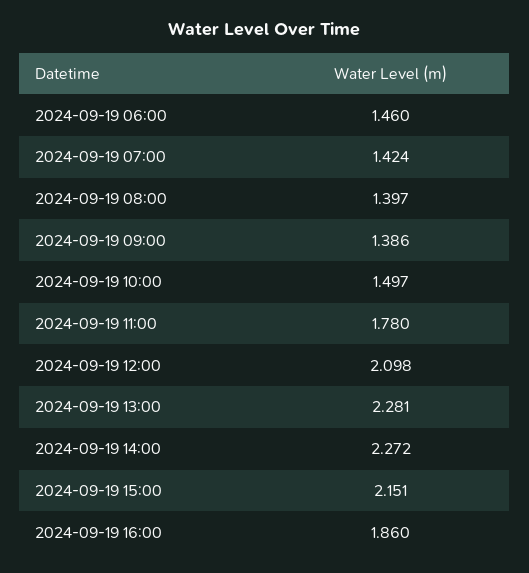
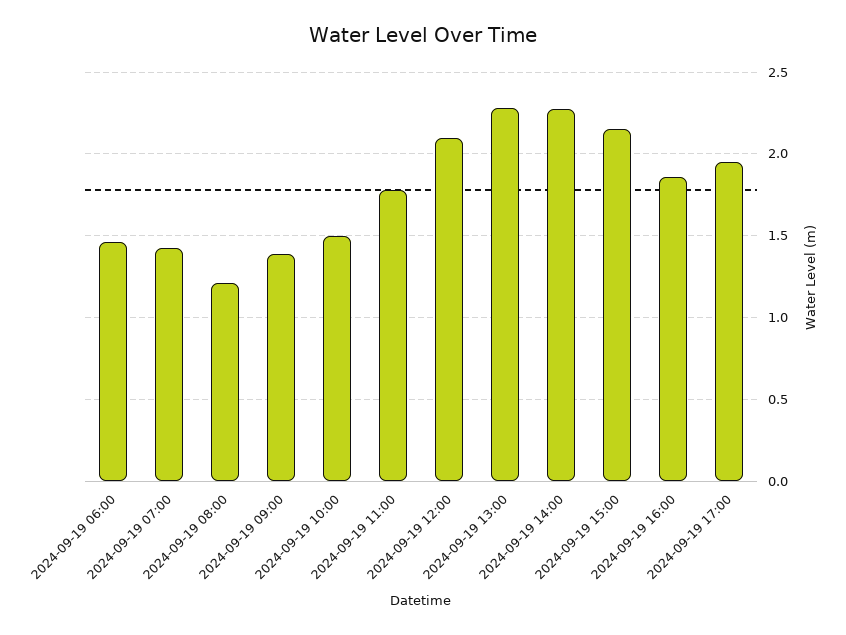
2024-09-19 08:00: 1.397 -> 1.2
2024-09-19 17:00: none -> 1.95

